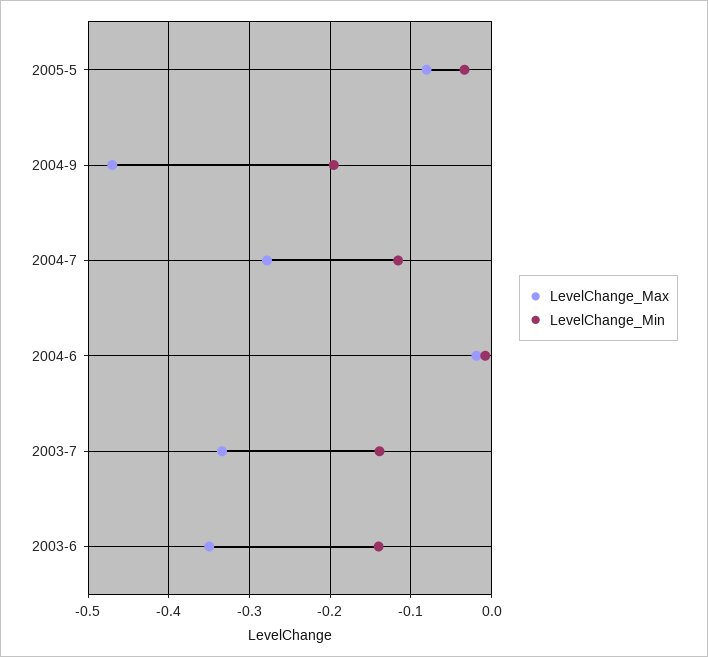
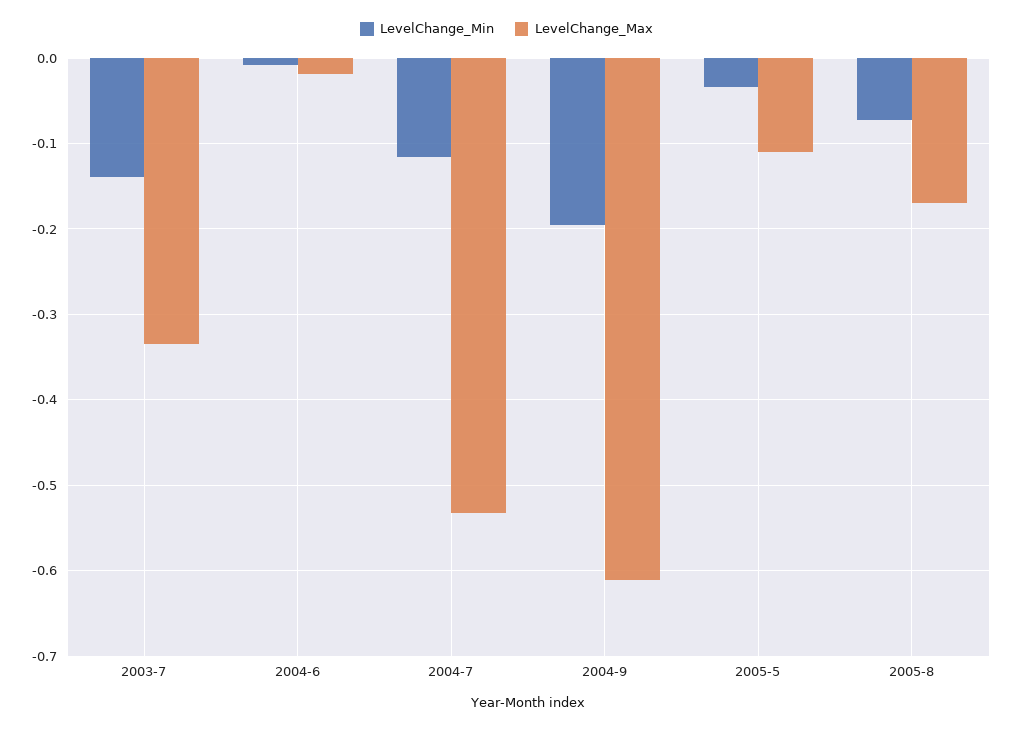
LevelChange_Max, 2005-5: -0.08 -> -0.11
LevelChange_Max, 2004-9: -0.47 -> -0.61
LevelChange_Max, 2004-7: -0.28 -> -0.53
LevelChange_Max, 2003-6: -0.35 -> none
LevelChange_Min, 2003-6: -0.14 -> none
LevelChange_Min, 2005-8: none -> -0.07
LevelChange_Max, 2005-8: none -> -0.17

